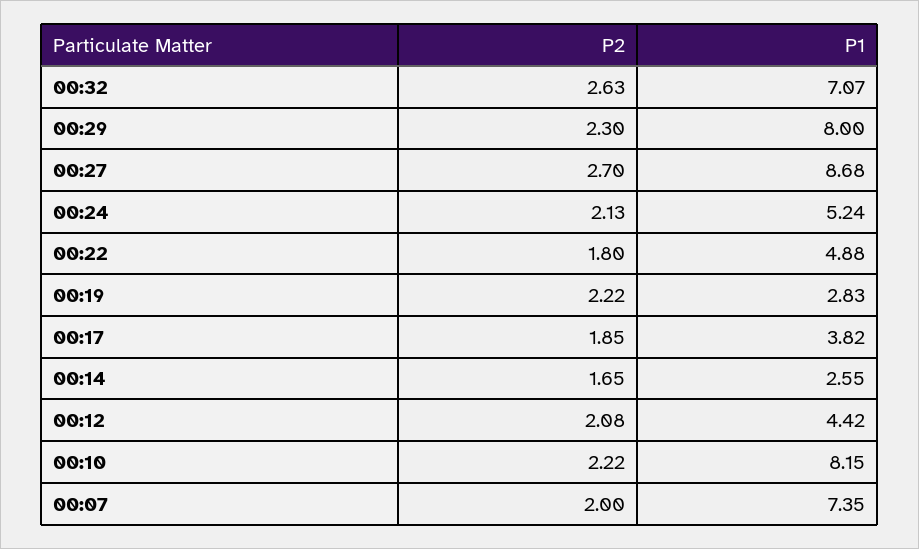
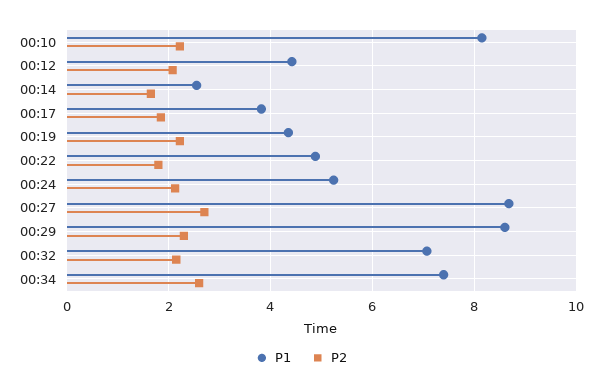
P2, 00:32: 2.63 -> 2.2
P1, 00:29: 8 -> 8.6
P1, 00:19: 2.83 -> 4.4
P2, 00:07: 2 -> none
P1, 00:07: 7.35 -> none
P1, 00:34: none -> 7.4
P2, 00:34: none -> 2.6

